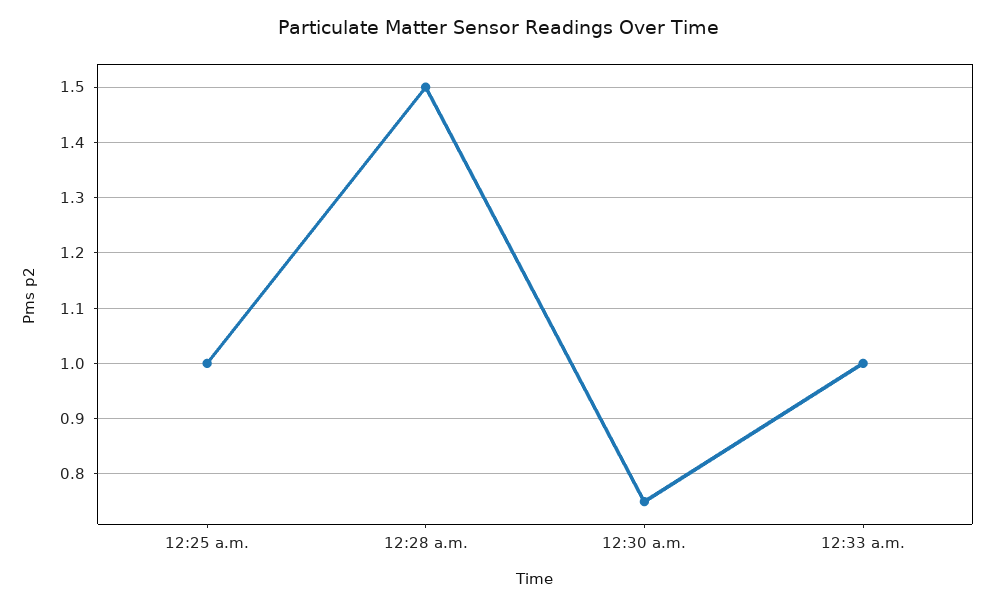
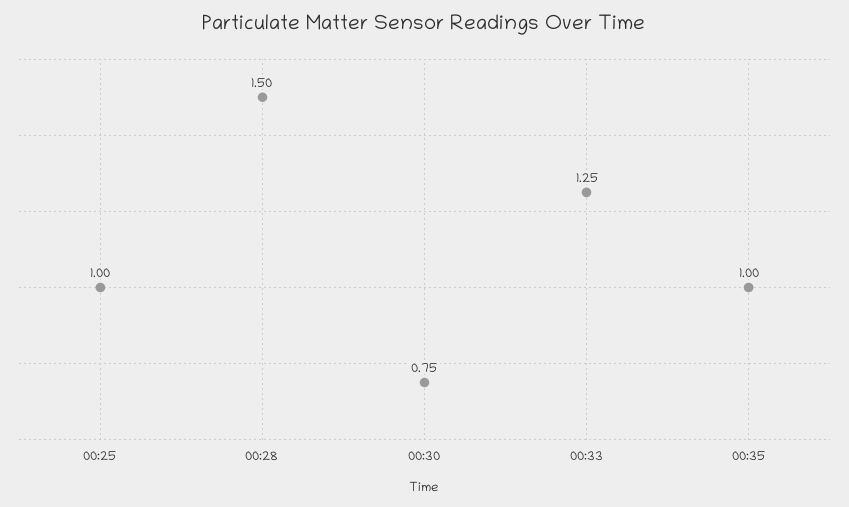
12:33 a.m.: 1 -> 1.25
00:35: none -> 1

